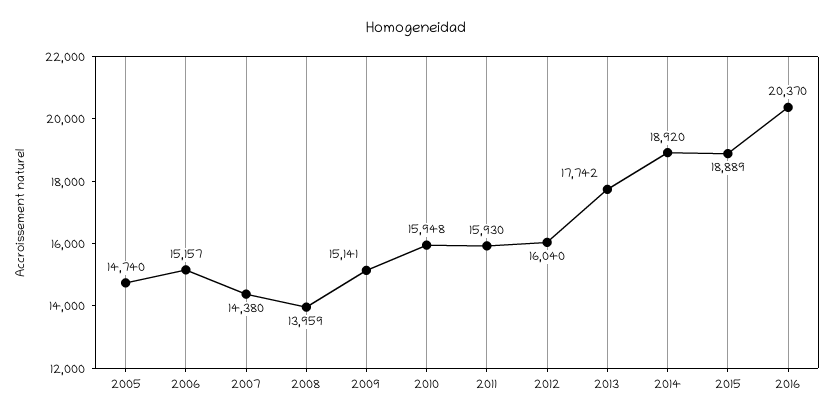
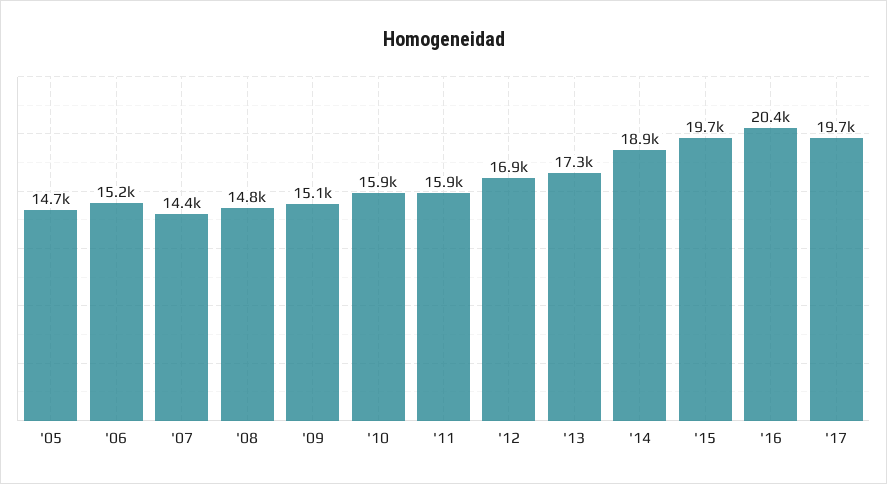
2008: 13959 -> 14800
2012: 16040 -> 16900
2013: 17742 -> 17300
2015: 18889 -> 19700
'17: none -> 19700

